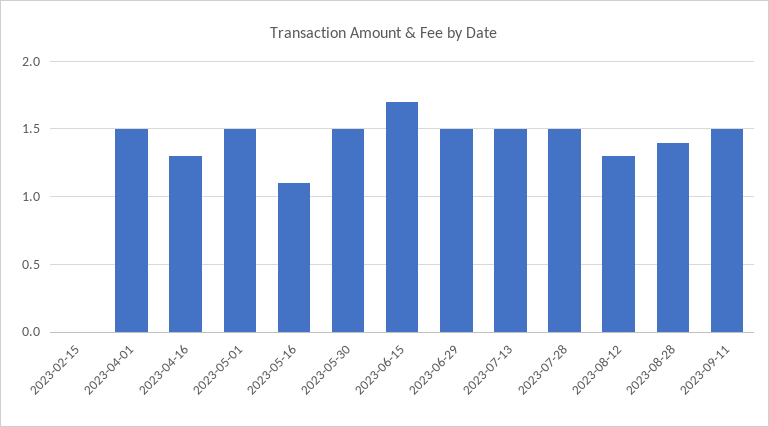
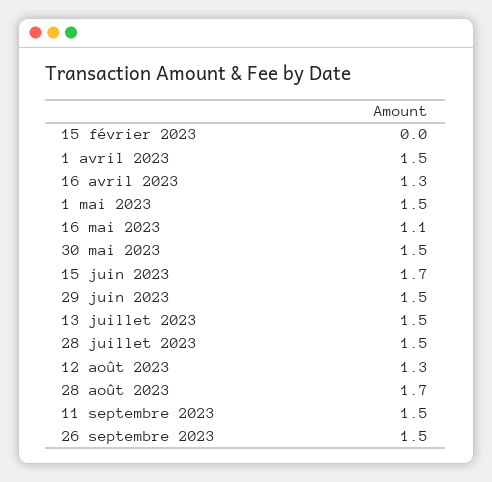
2023-08-28: 1.4 -> 1.7
26 septembre 2023: none -> 1.5

